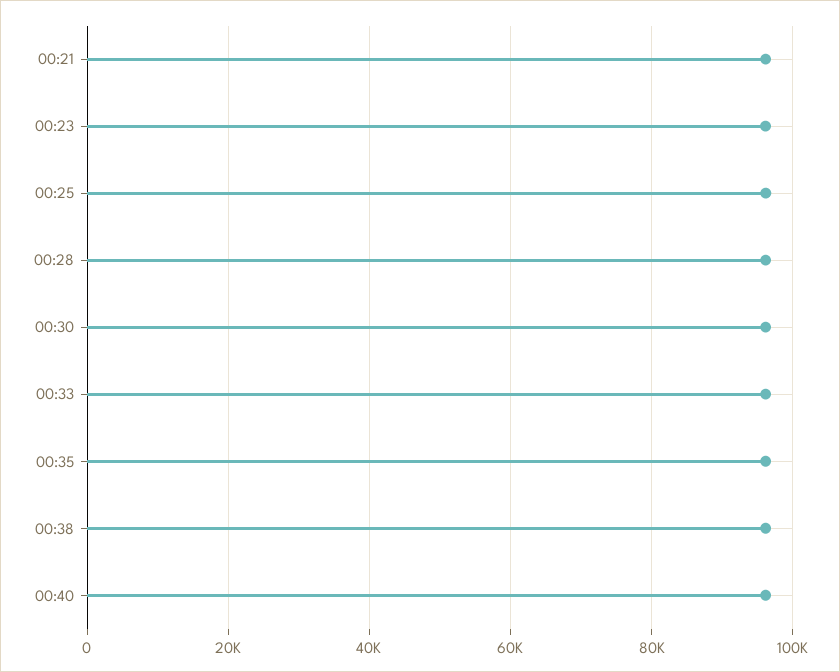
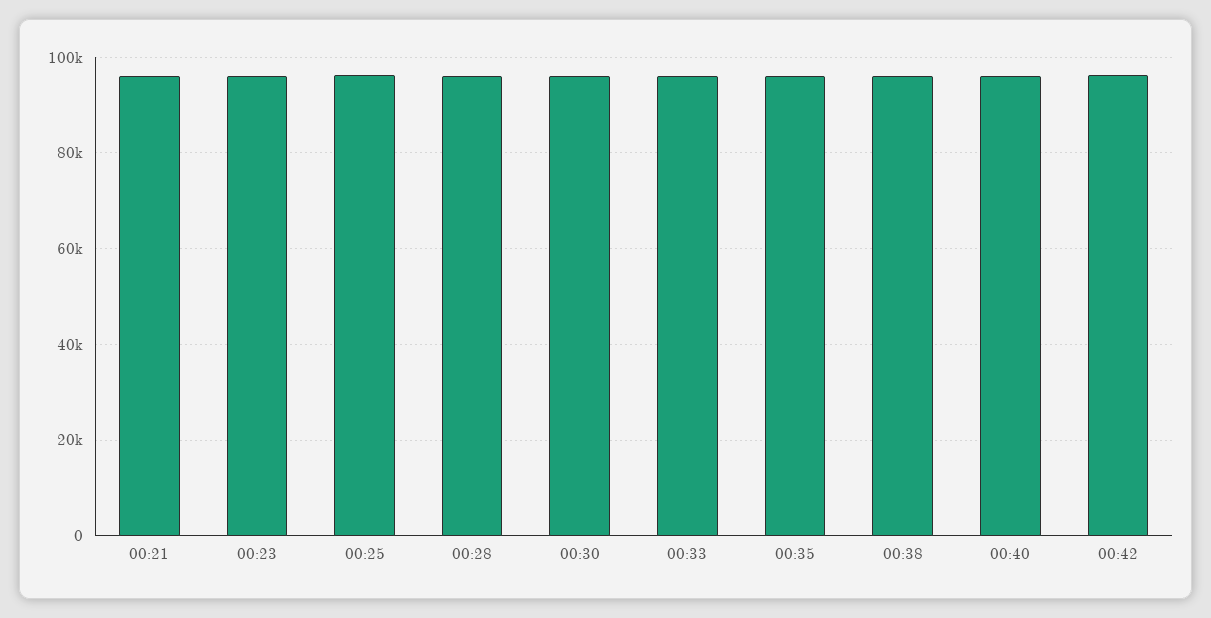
00:42: none -> 96000

